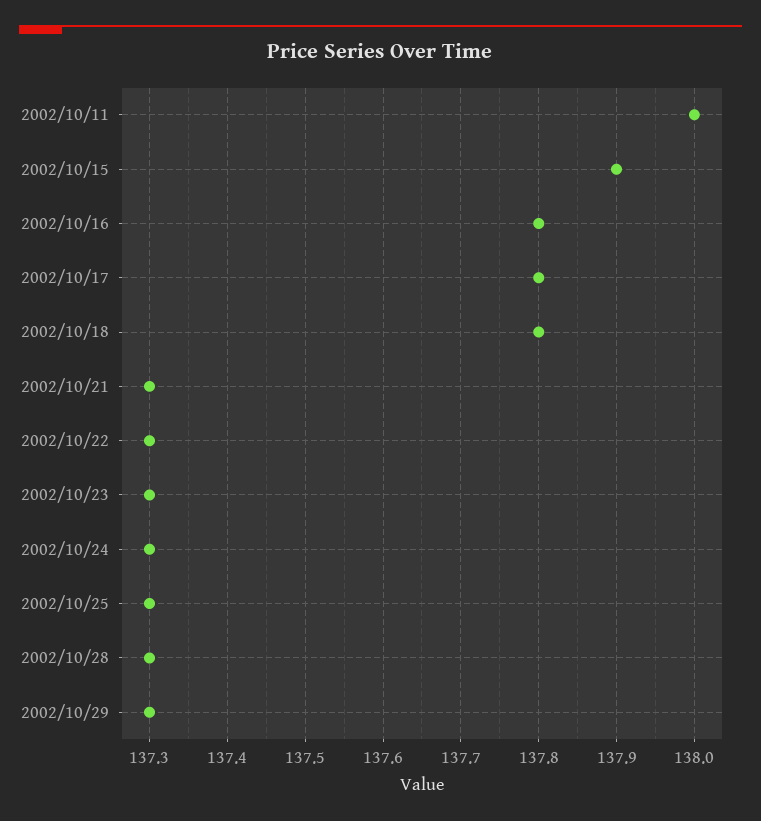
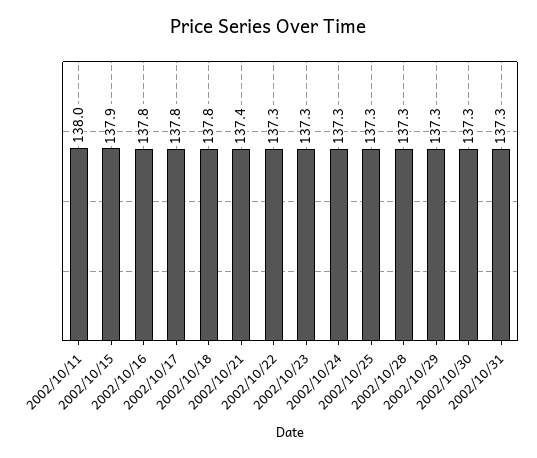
2002/10/21: 137.3 -> 137.4
2002/10/30: none -> 137.3
2002/10/31: none -> 137.3

